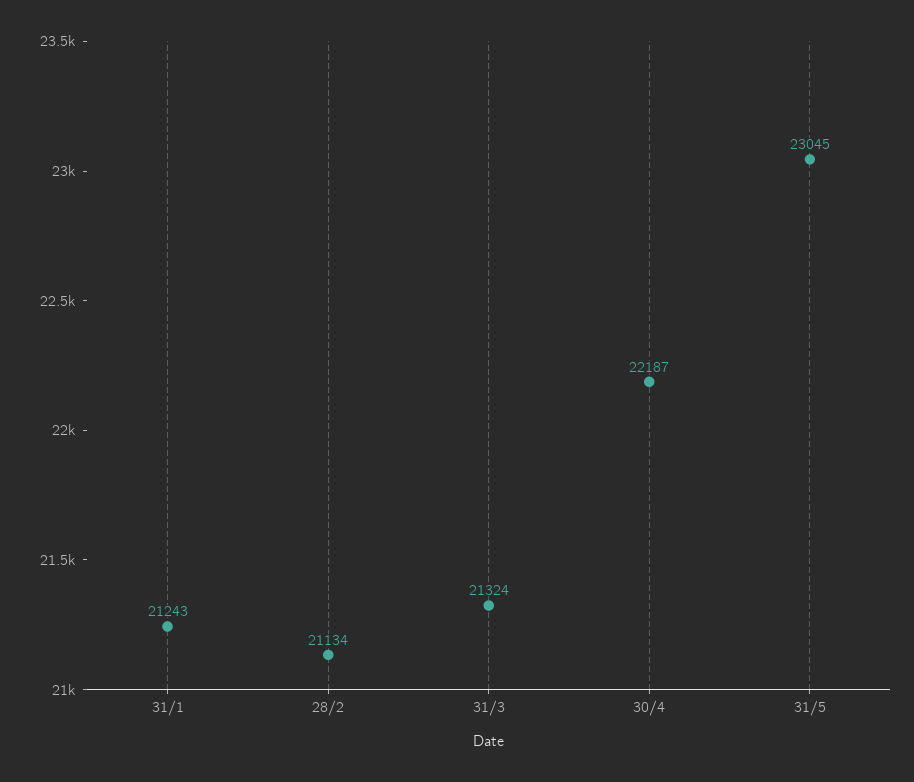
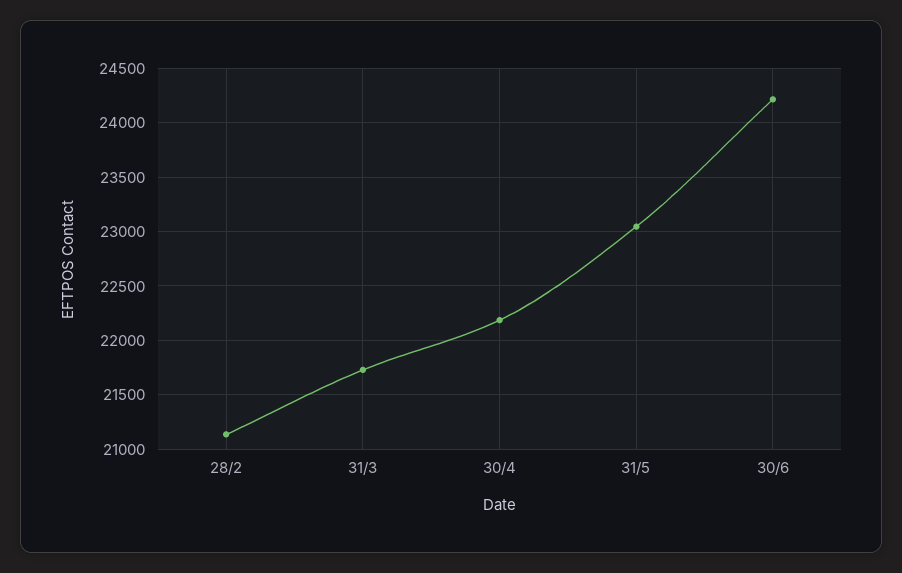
31/1: 21243 -> none
31/3: 21324 -> 21700
30/6: none -> 24200

